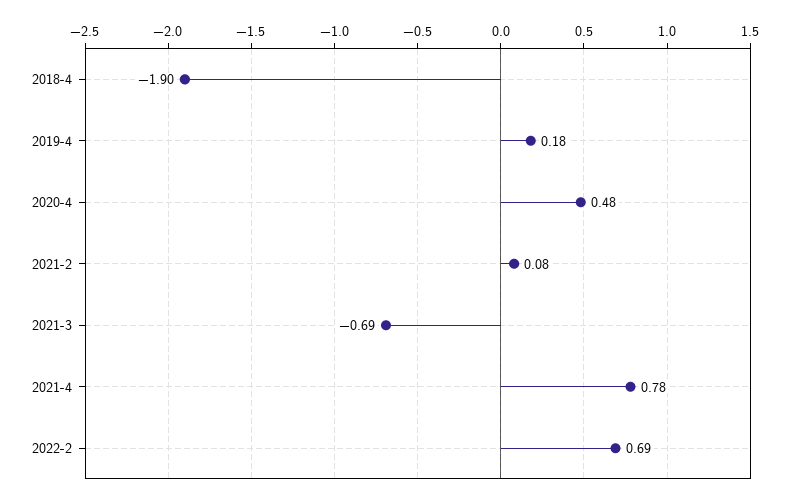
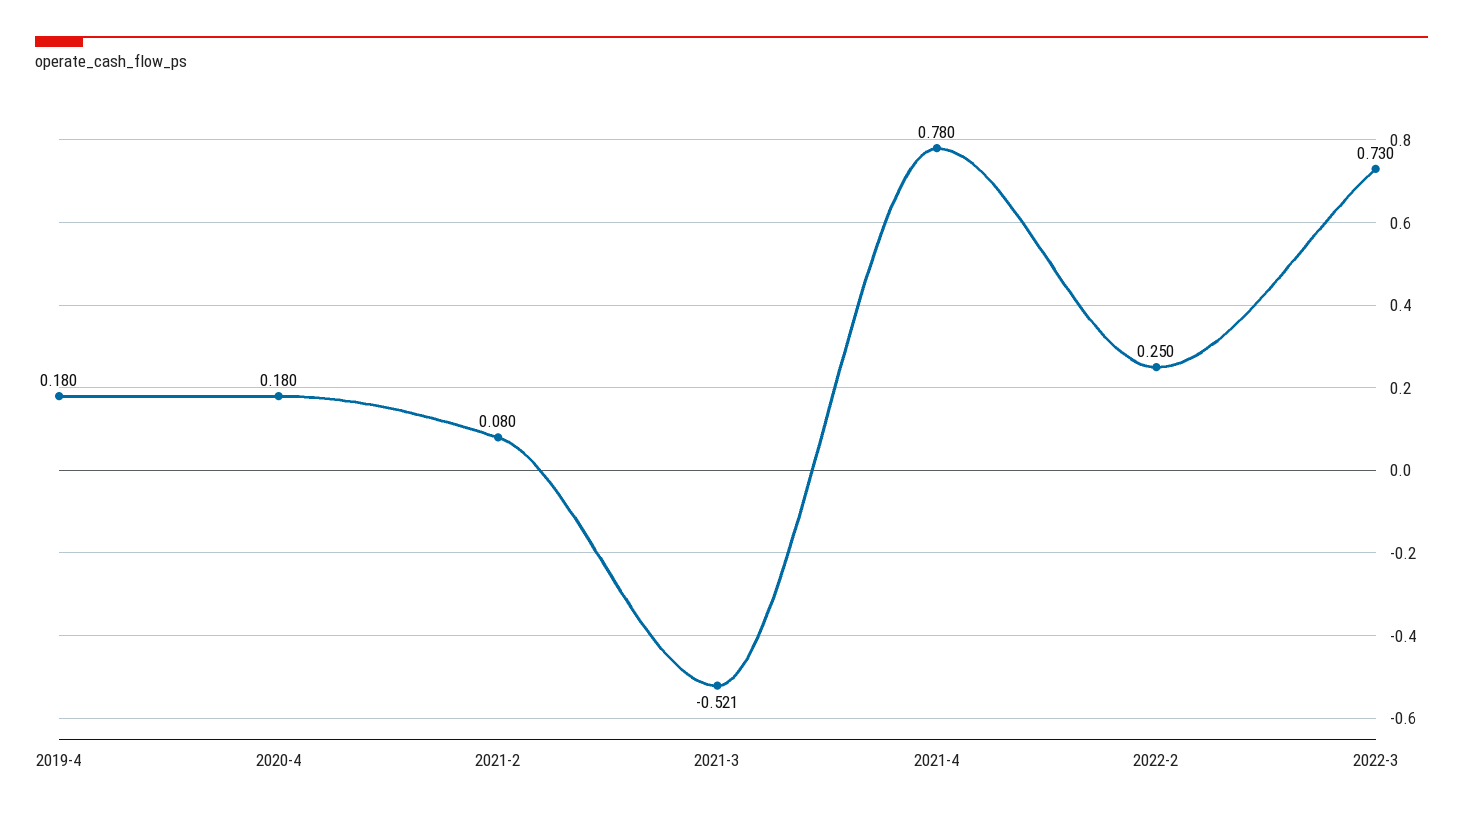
2018-4: -1.9 -> none
2020-4: 0.48 -> 0.18
2021-3: -0.69 -> -0.521
2022-2: 0.69 -> 0.25
2022-3: none -> 0.73

